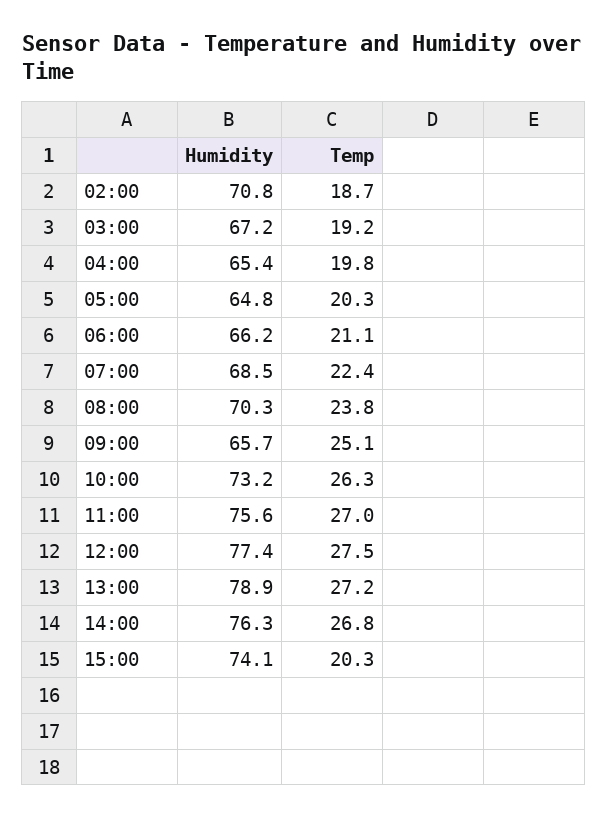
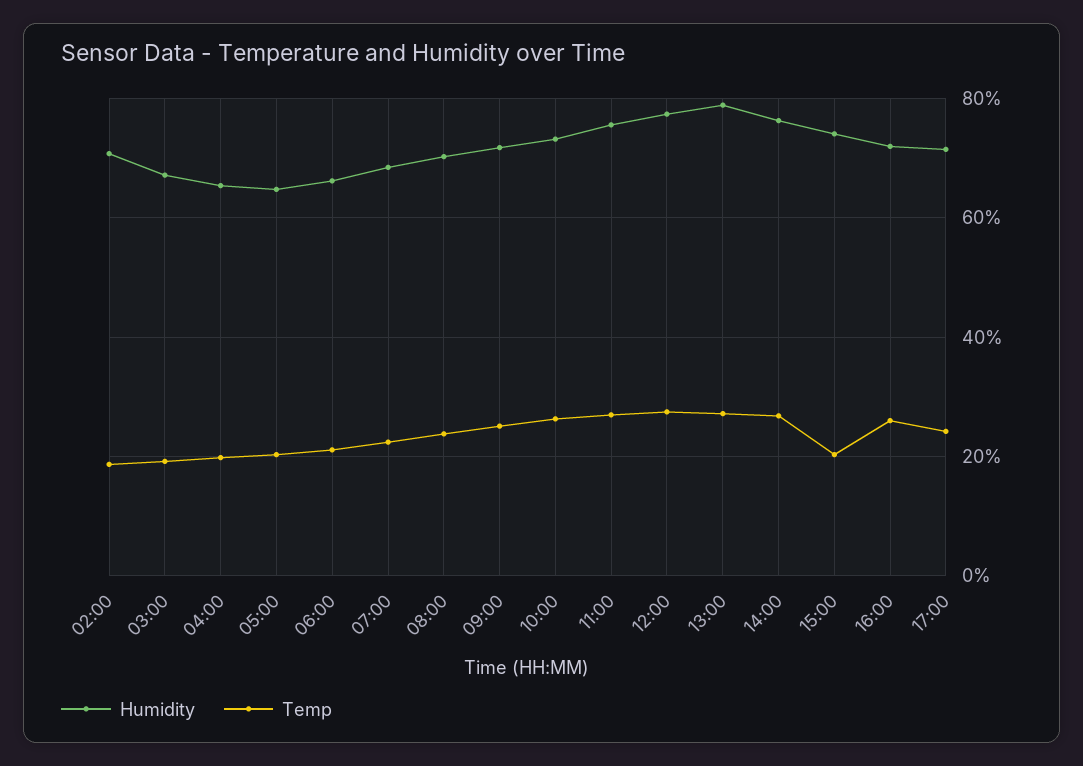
Humidity, 09:00: 65.7 -> 72
Humidity, 16:00: none -> 72
Temp, 16:00: none -> 26
Humidity, 17:00: none -> 72
Temp, 17:00: none -> 24

